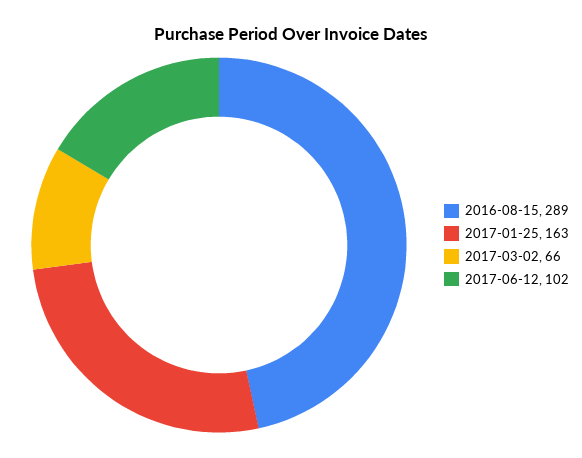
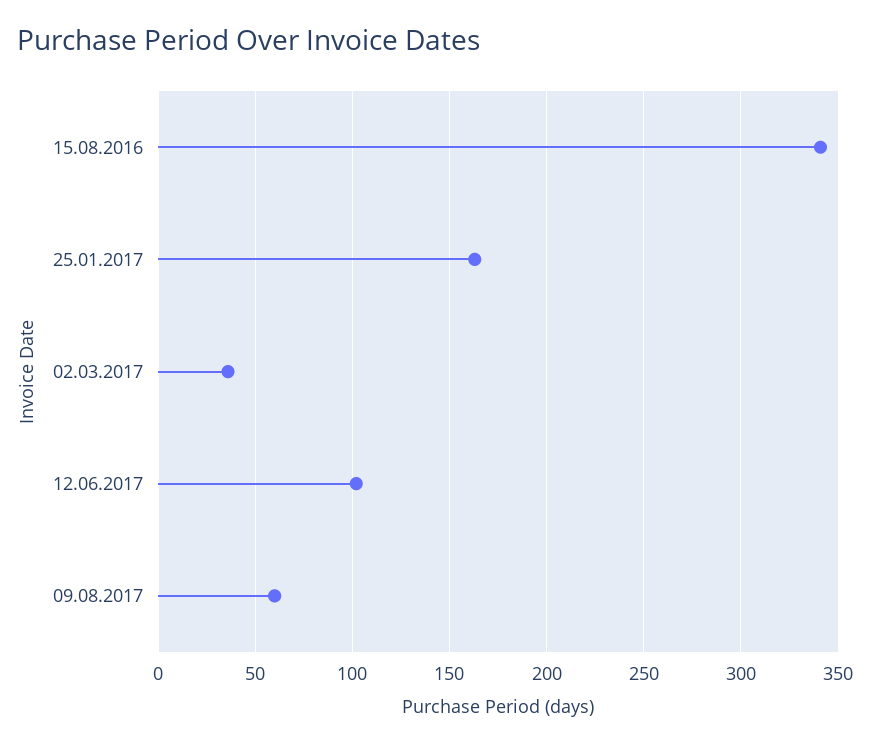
2016-08-15: 289 -> 340
2017-03-02: 66 -> 35
09.08.2017: none -> 60

